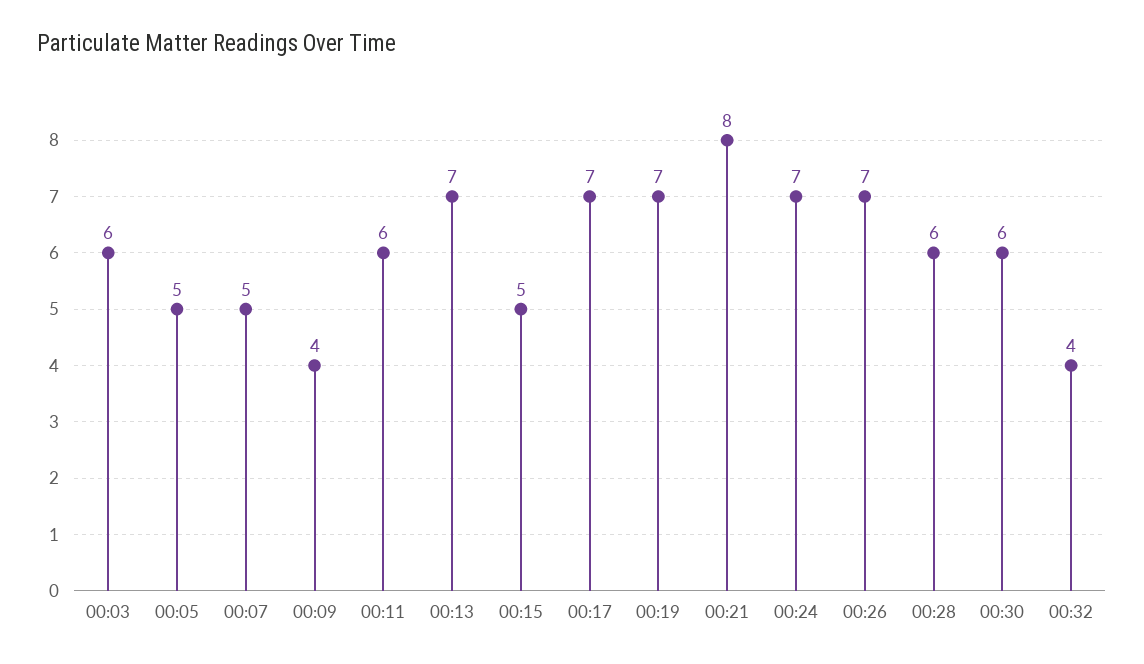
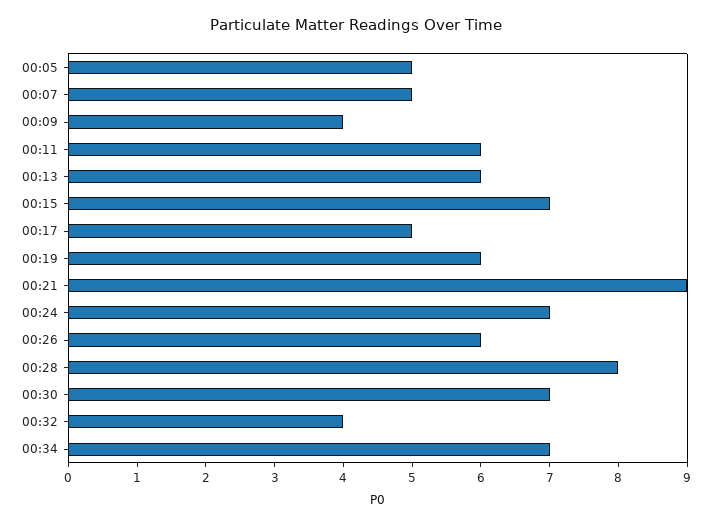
00:03: 6 -> none
00:13: 7 -> 6
00:15: 5 -> 7
00:17: 7 -> 5
00:19: 7 -> 6
00:21: 8 -> 9
00:26: 7 -> 6
00:28: 6 -> 8
00:30: 6 -> 7
00:34: none -> 7

